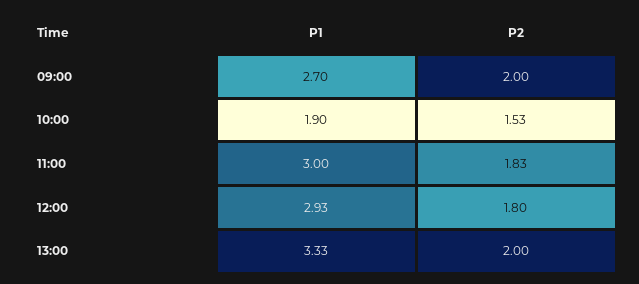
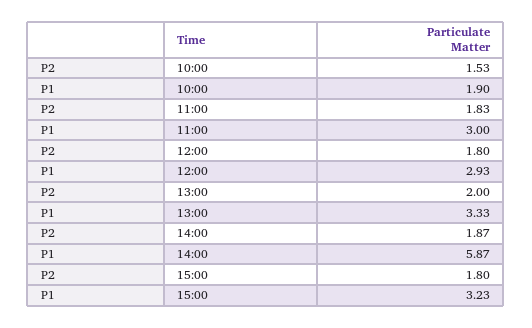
P1, 09:00: 2.7 -> none
P2, 09:00: 2 -> none
P2, 14:00: none -> 1.87
P1, 14:00: none -> 5.87
P2, 15:00: none -> 1.8
P1, 15:00: none -> 3.23

